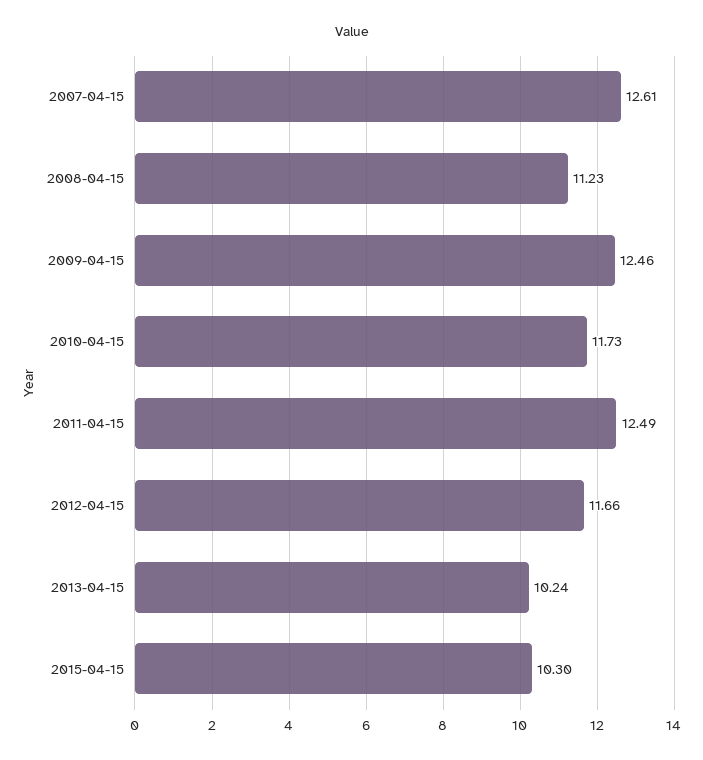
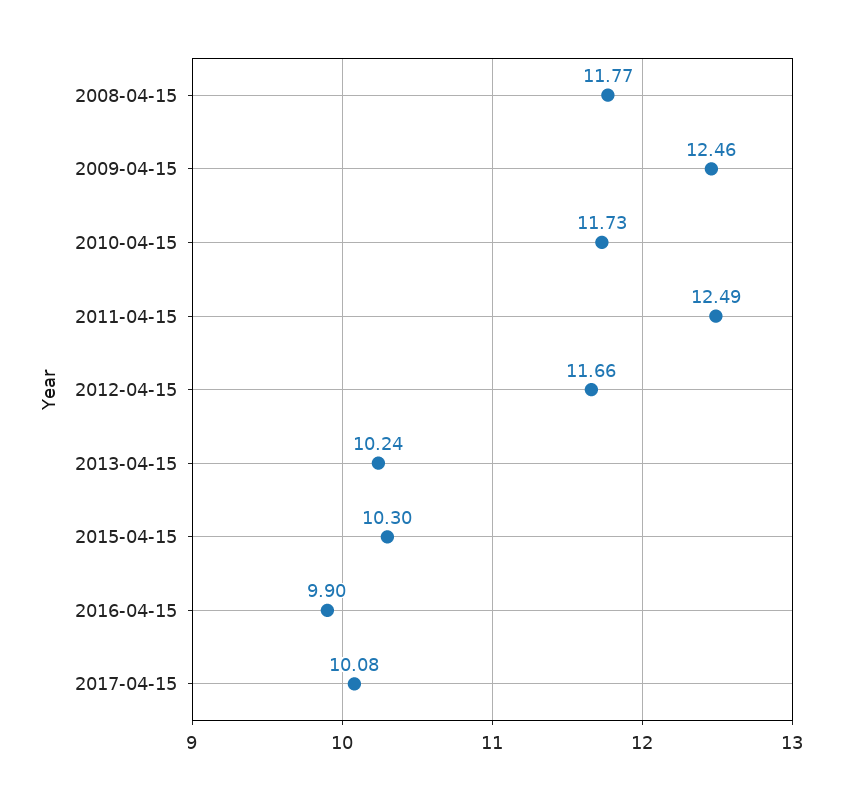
2007-04-15: 12.61 -> none
2008-04-15: 11.23 -> 11.77
2016-04-15: none -> 9.9
2017-04-15: none -> 10.08

